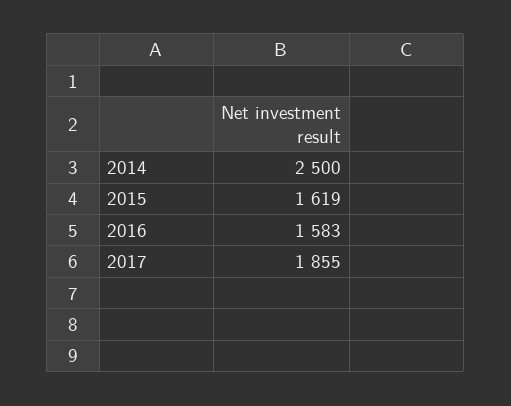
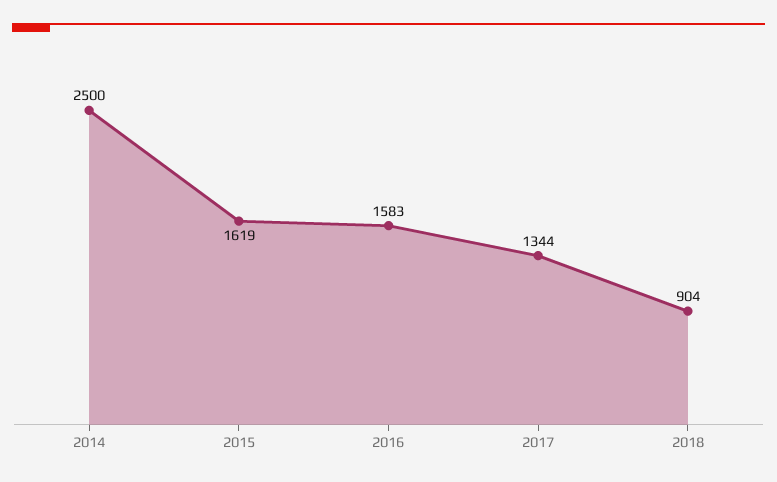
2017: 1855 -> 1344
2018: none -> 904

